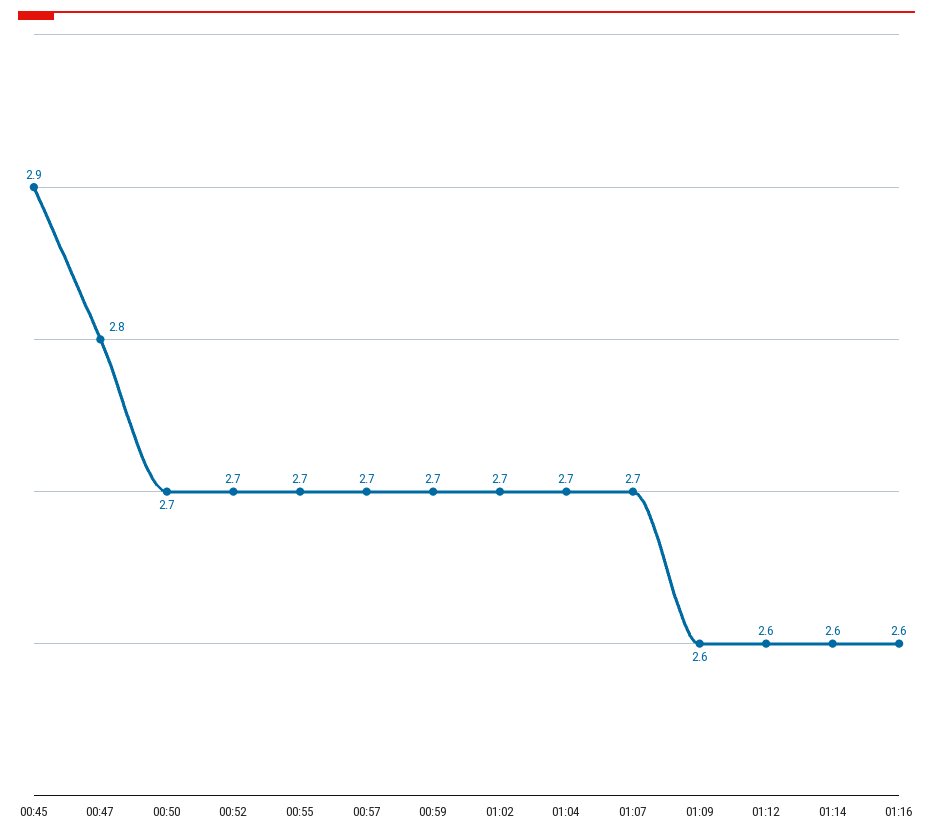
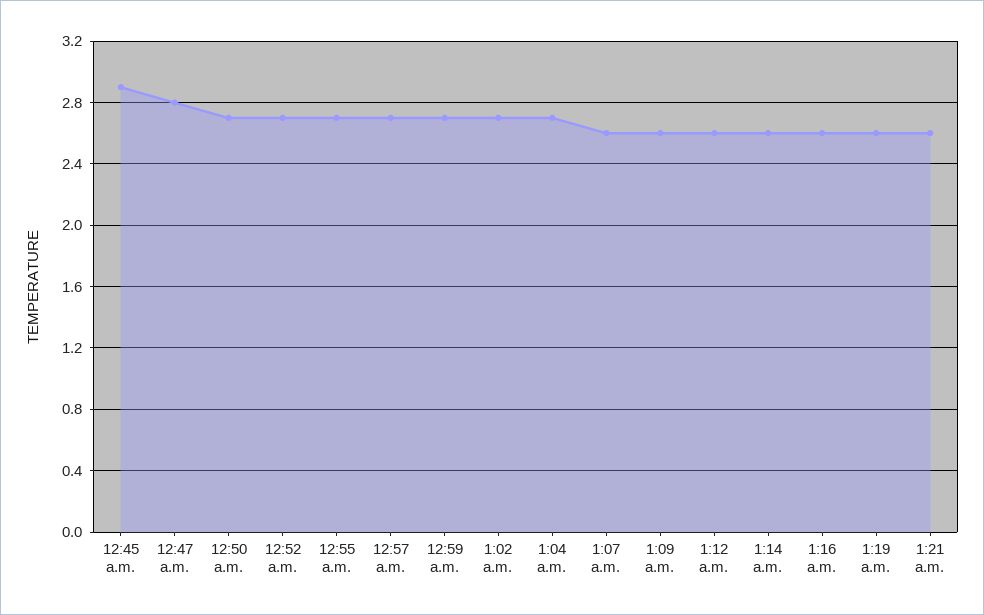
01:07: 2.7 -> 2.6
1:19 a.m.: none -> 2.6
1:21 a.m.: none -> 2.6

